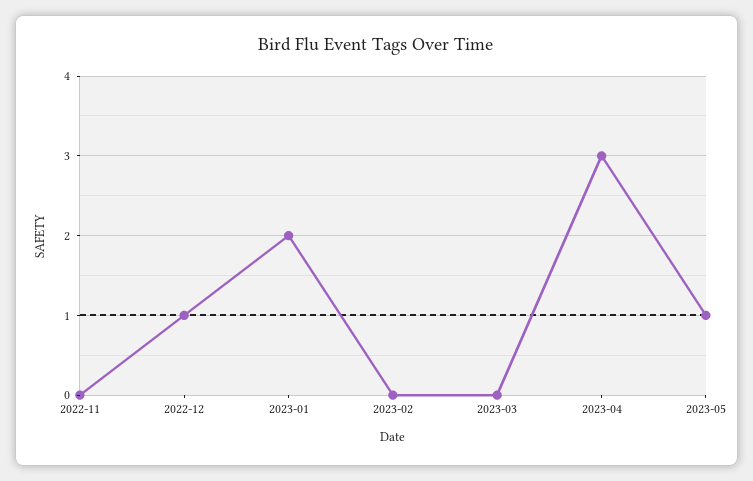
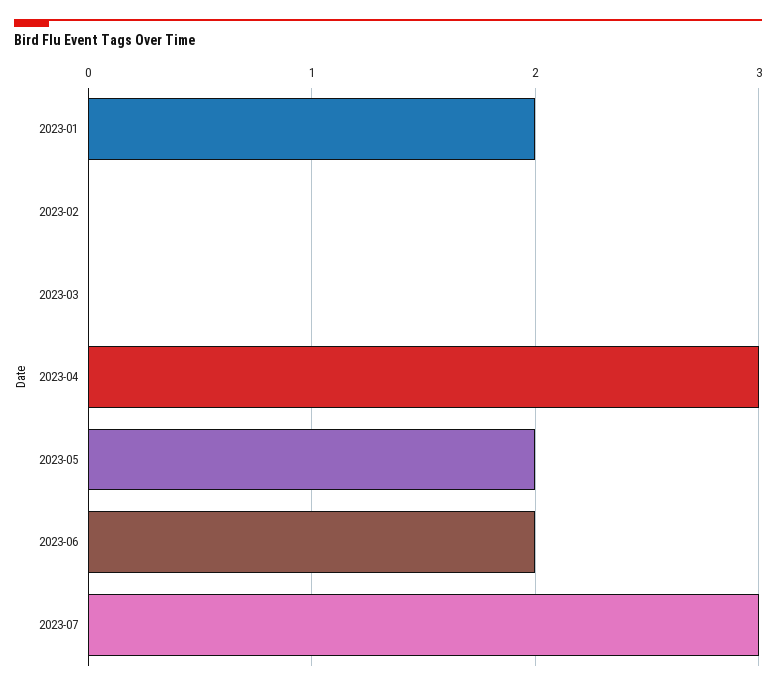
2022-11: 0 -> none
2022-12: 1 -> none
2023-05: 1 -> 2
2023-06: none -> 2
2023-07: none -> 3

